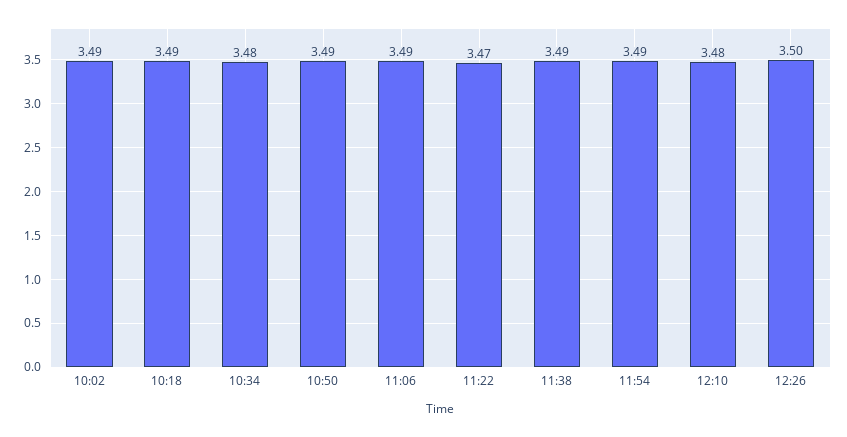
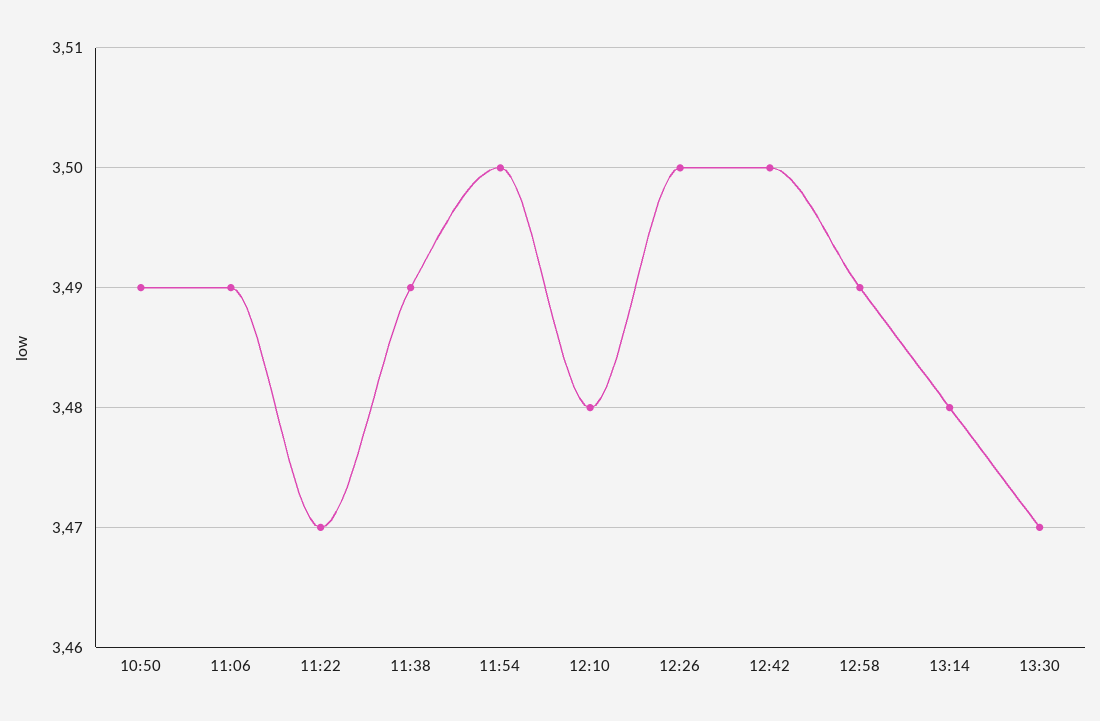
10:02: 3.49 -> none
10:18: 3.49 -> none
10:34: 3.48 -> none
11:54: 3.49 -> 3.5
12:42: none -> 3.5
12:58: none -> 3.49
13:14: none -> 3.48
13:30: none -> 3.47

